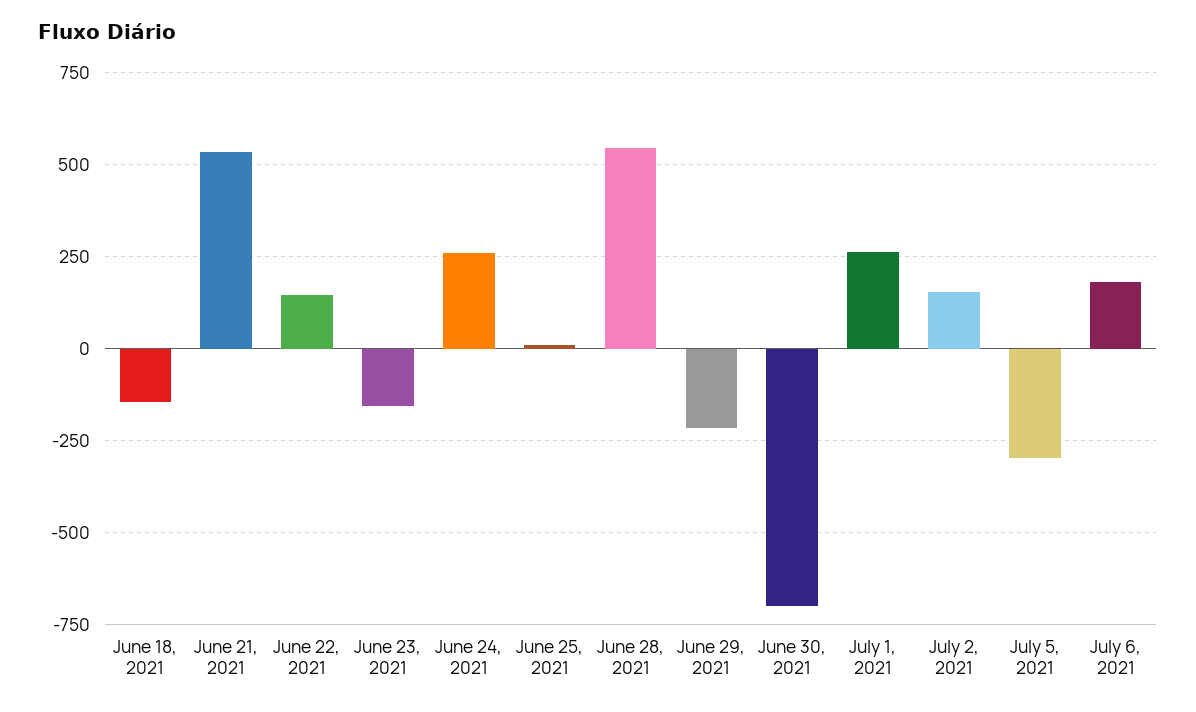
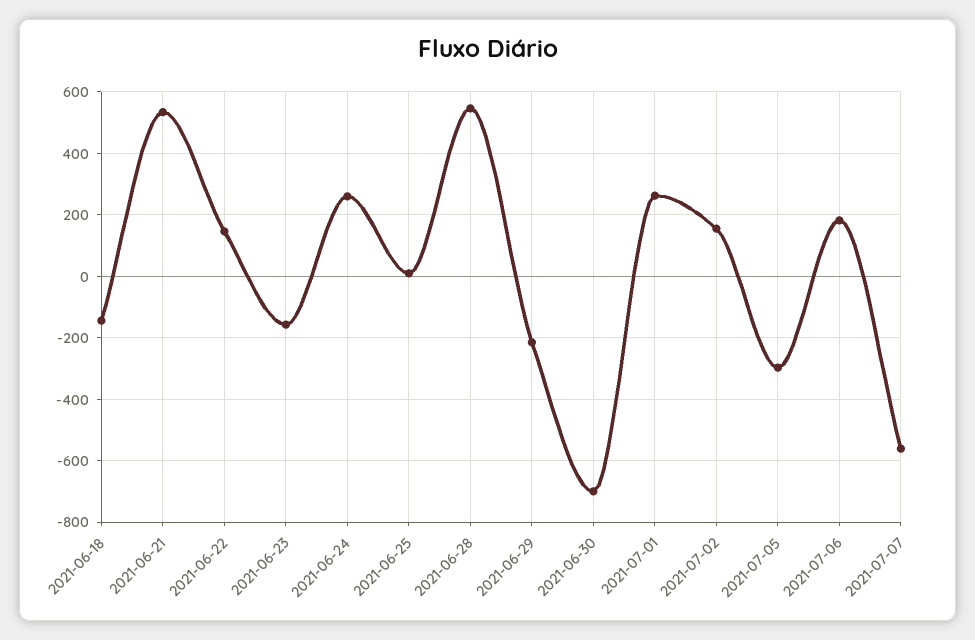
2021-07-07: none -> -560

